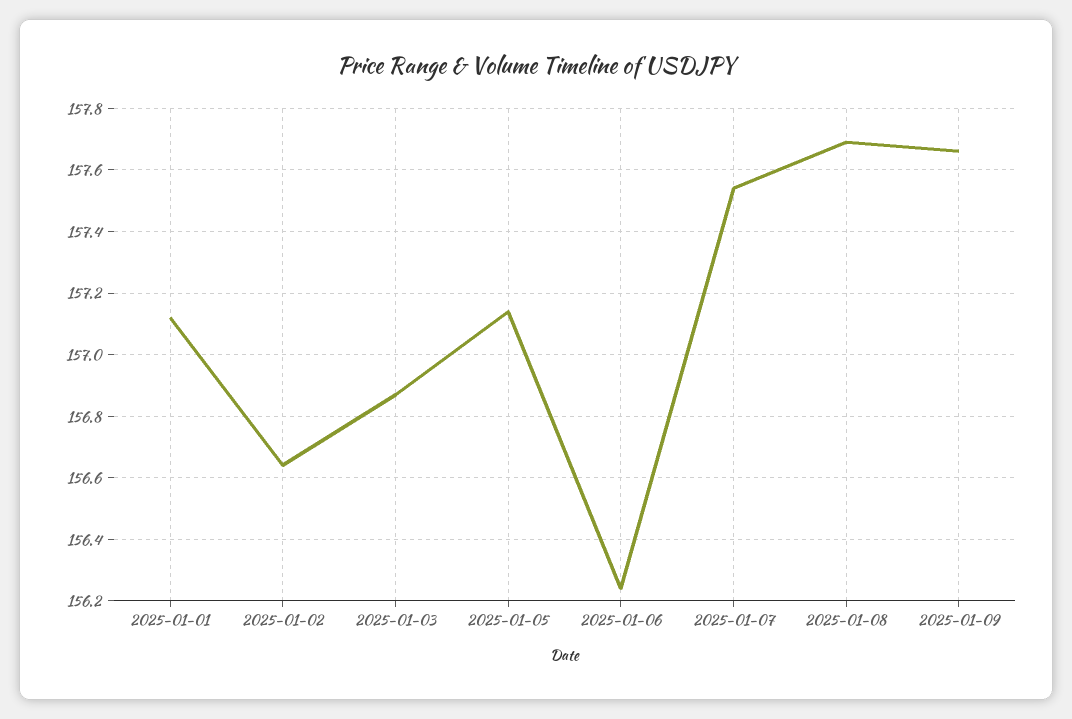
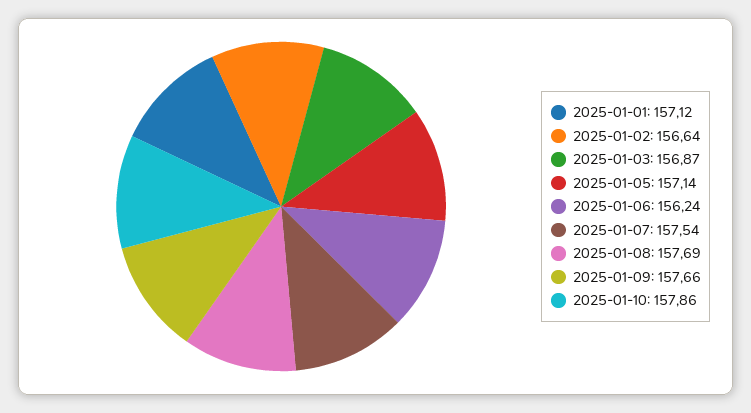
2025-01-10: none -> 157.86

